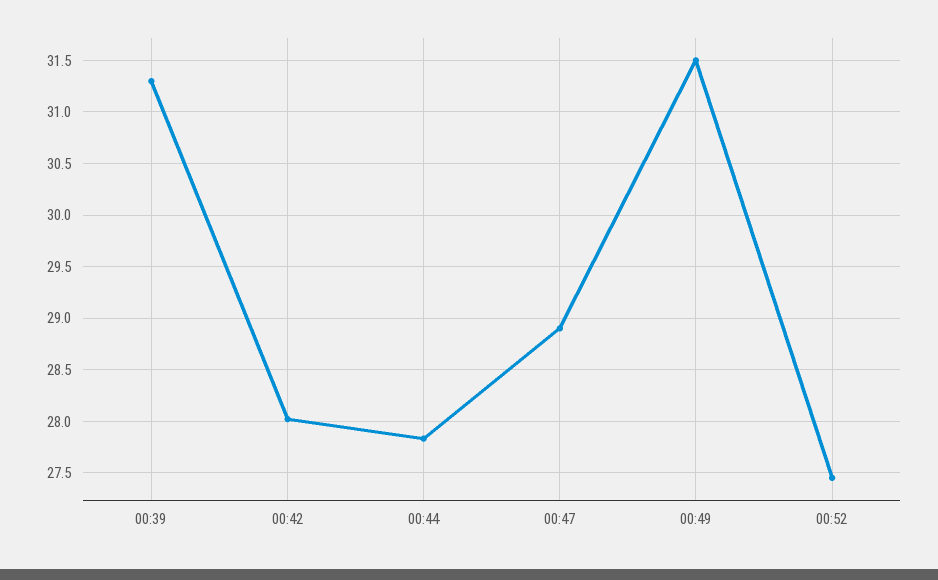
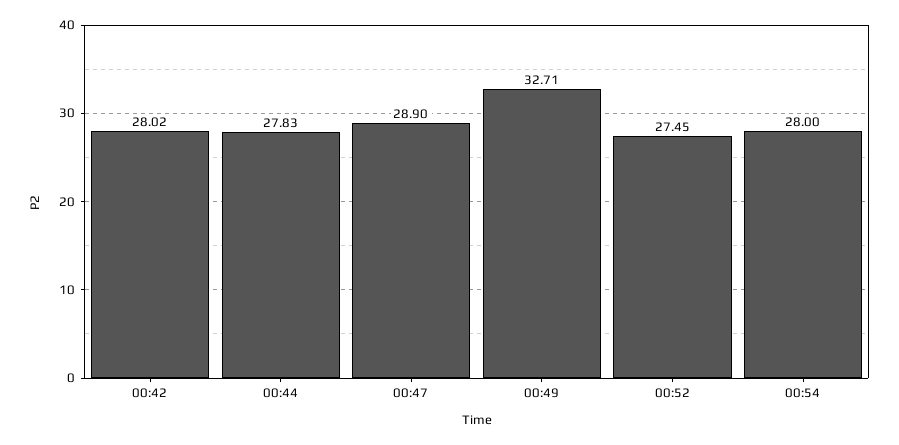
00:39: 31.3 -> none
00:49: 31.5 -> 32.71
00:54: none -> 28

